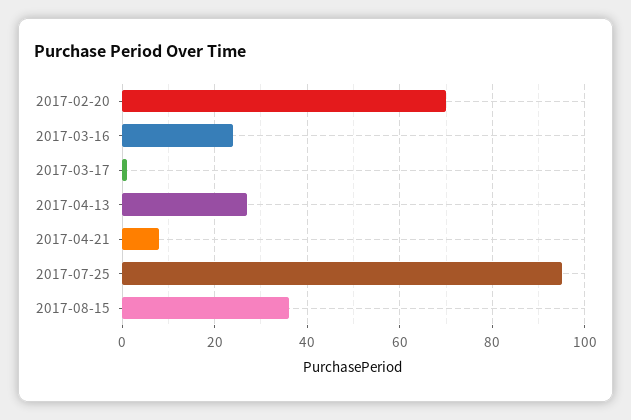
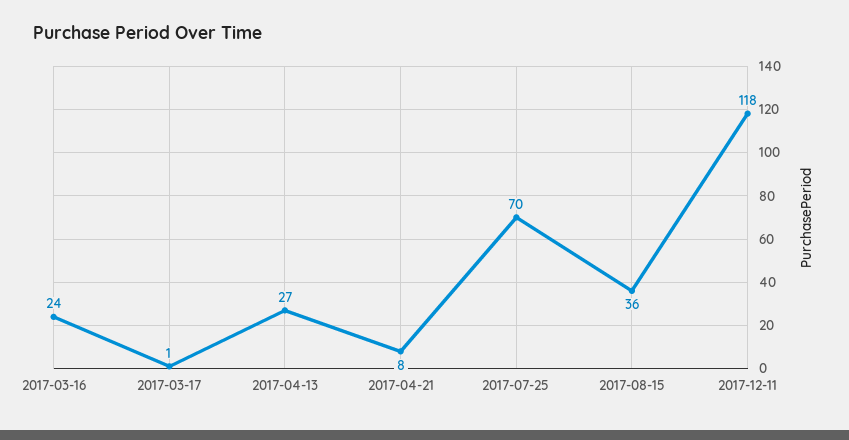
2017-02-20: 70 -> none
2017-07-25: 95 -> 70
2017-12-11: none -> 118

